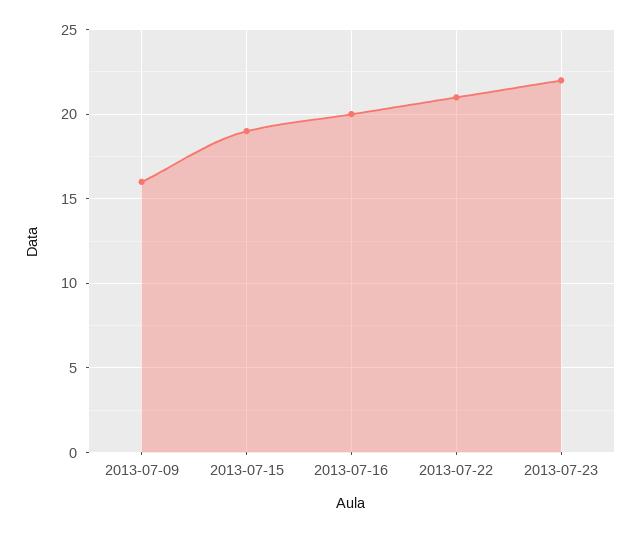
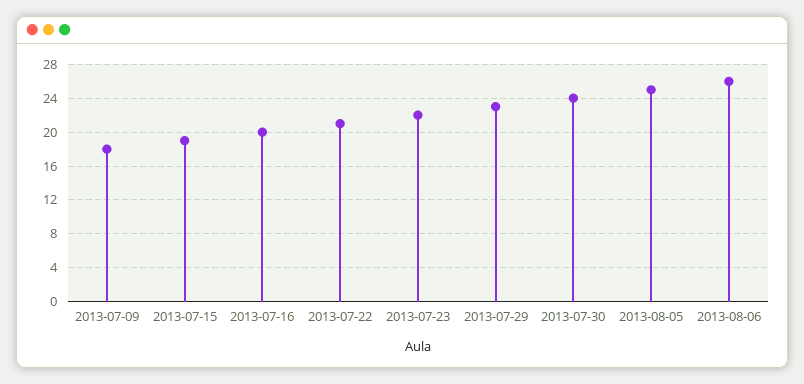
2013-07-09: 16 -> 18
2013-07-29: none -> 23
2013-07-30: none -> 24
2013-08-05: none -> 25
2013-08-06: none -> 26

